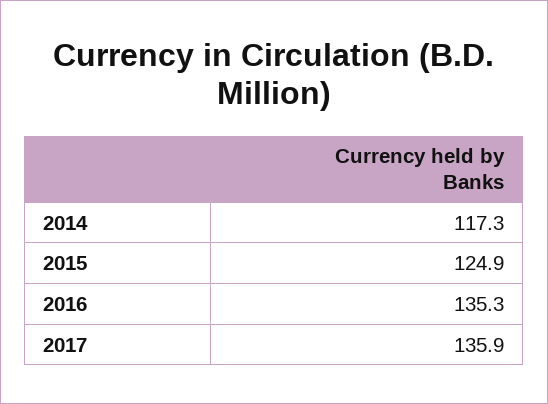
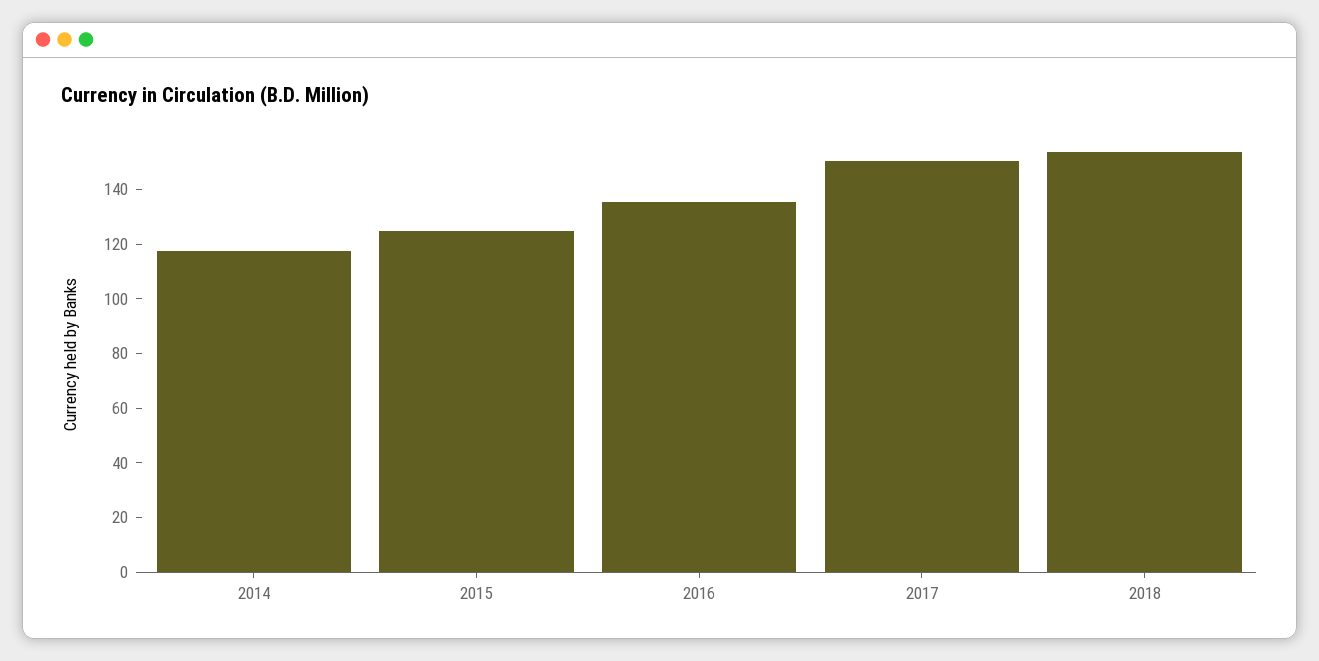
2017: 135.9 -> 150
2018: none -> 155

